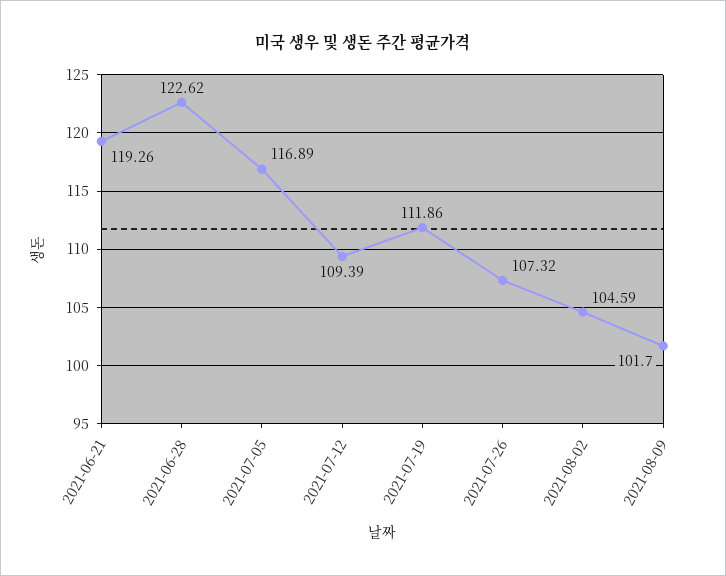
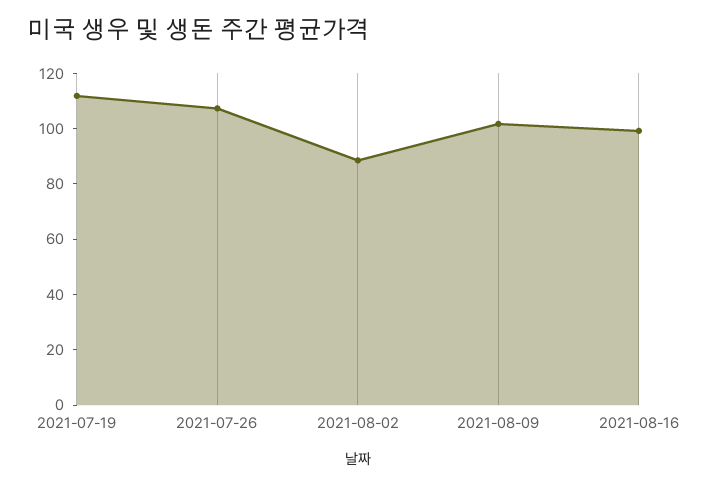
2021-06-21: 119.26 -> none
2021-06-28: 122.62 -> none
2021-07-05: 116.89 -> none
2021-07-12: 109.39 -> none
2021-08-02: 104.59 -> 90
2021-08-16: none -> 100

